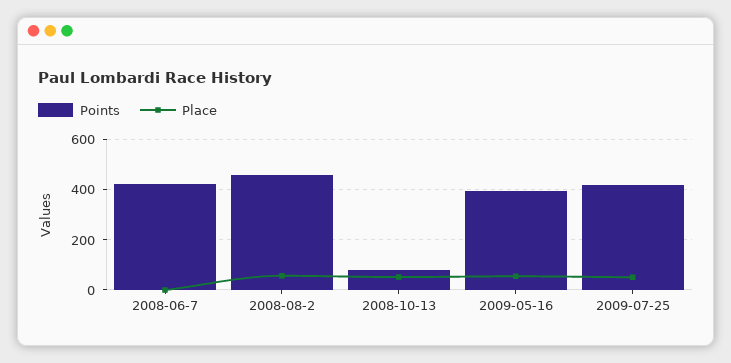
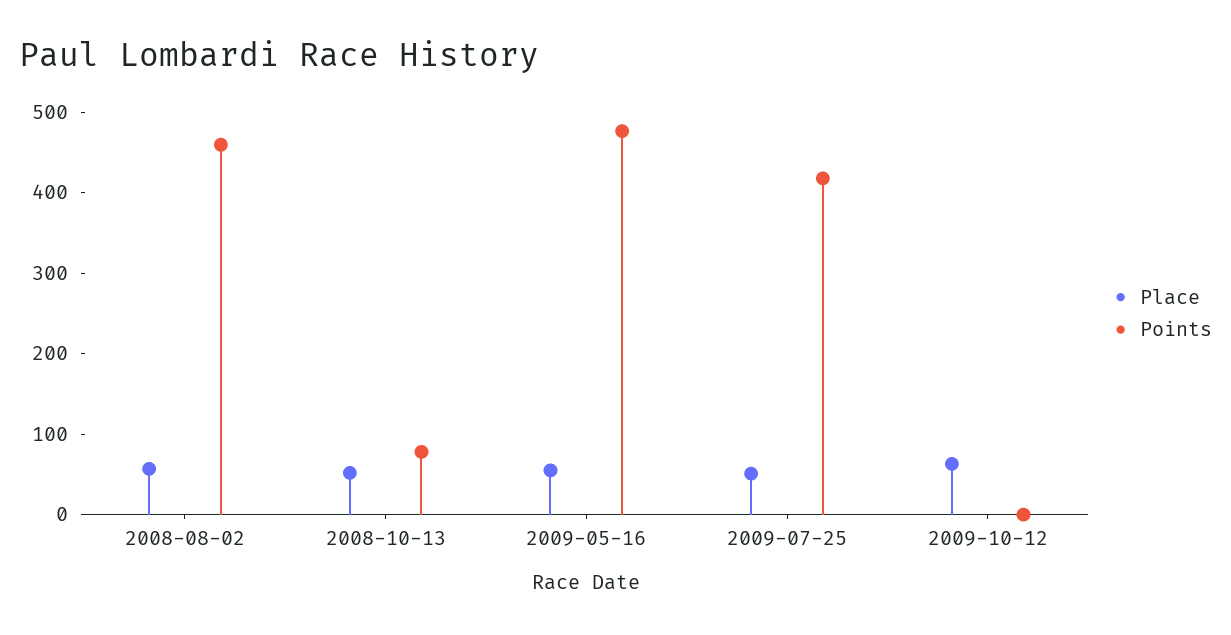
Points, 2008-06-7: 425 -> none
Place, 2008-06-7: 0 -> none
Points, 2009-05-16: 400 -> 480
Place, 2009-10-12: none -> 60
Points, 2009-10-12: none -> 0

